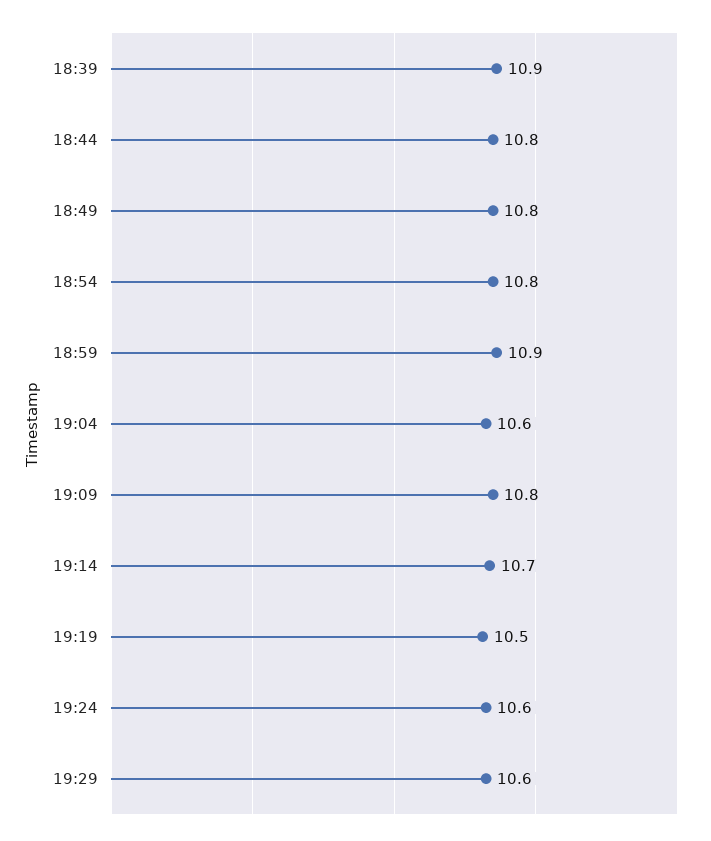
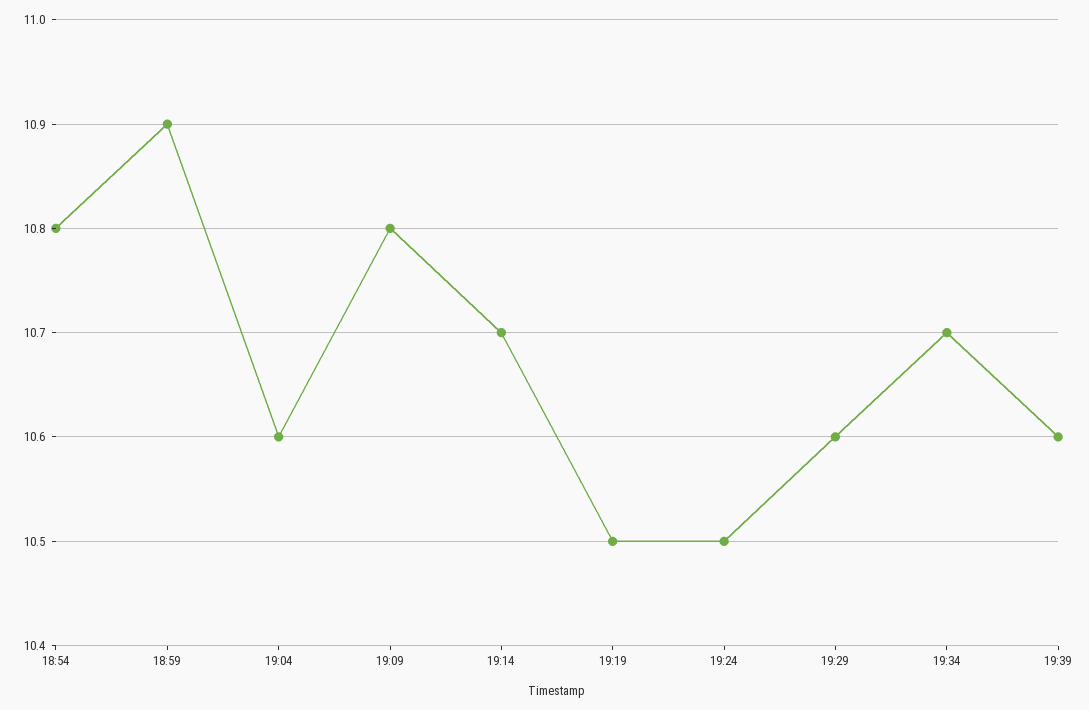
18:39: 10.9 -> none
18:44: 10.8 -> none
18:49: 10.8 -> none
19:24: 10.6 -> 10.5
19:34: none -> 10.7
19:39: none -> 10.6

